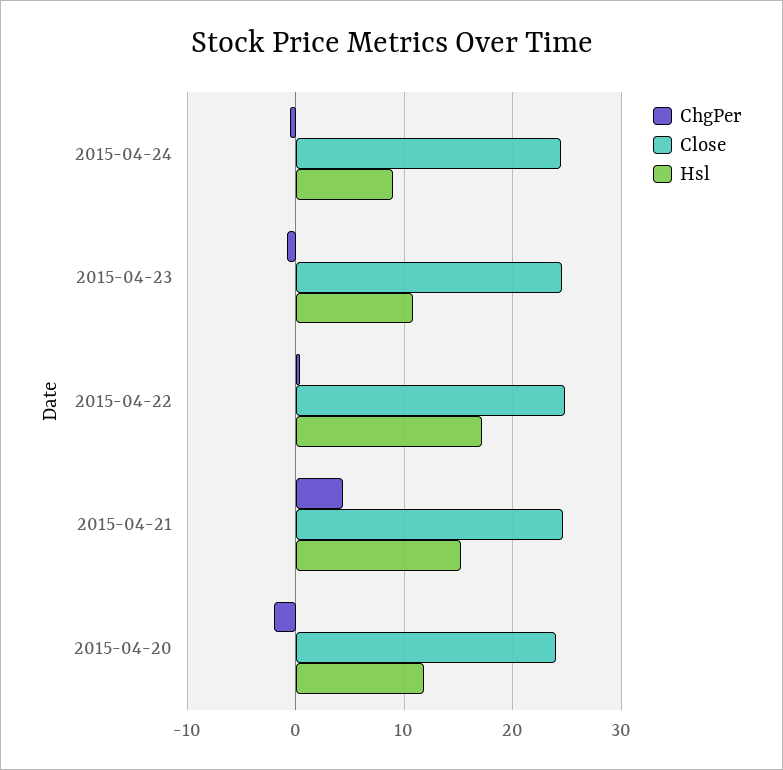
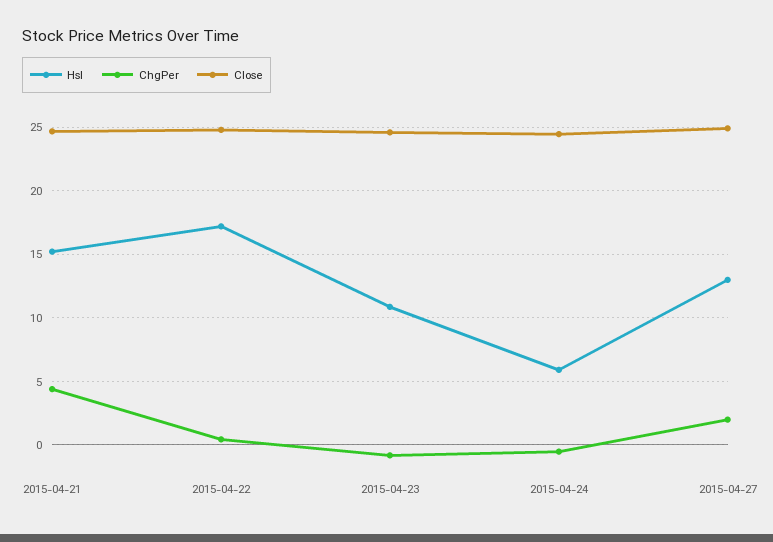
Hsl, 2015-04-24: 9 -> 6
ChgPer, 2015-04-20: -2 -> none
Close, 2015-04-20: 24 -> none
Hsl, 2015-04-20: 12 -> none
Hsl, 2015-04-27: none -> 13
ChgPer, 2015-04-27: none -> 2
Close, 2015-04-27: none -> 25

